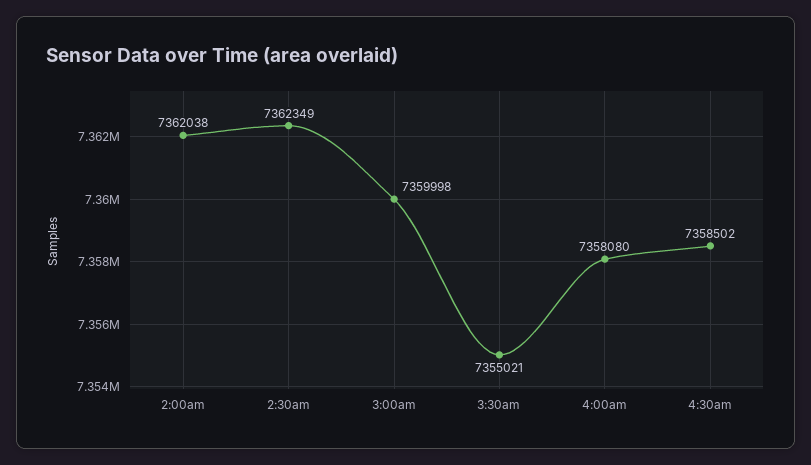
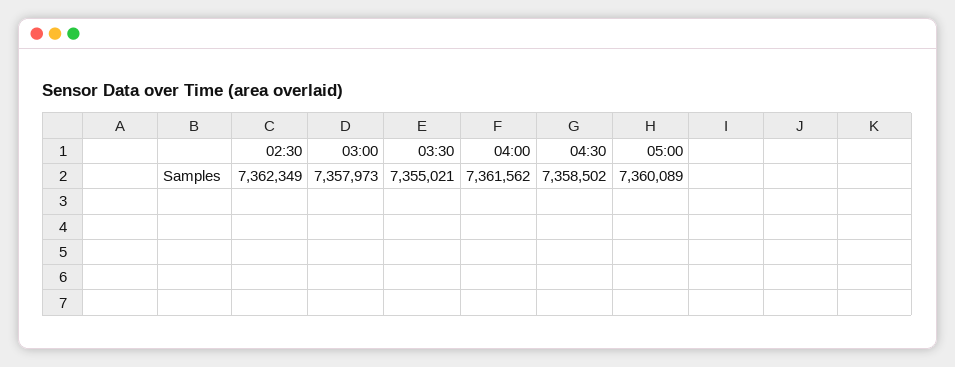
2:00am: 7362038 -> none
3:00am: 7359998 -> 7357973
4:00am: 7358080 -> 7361562
05:00: none -> 7360089

